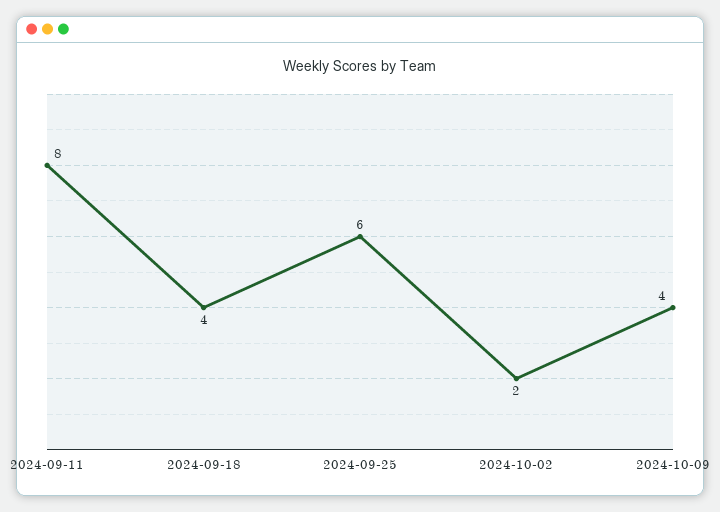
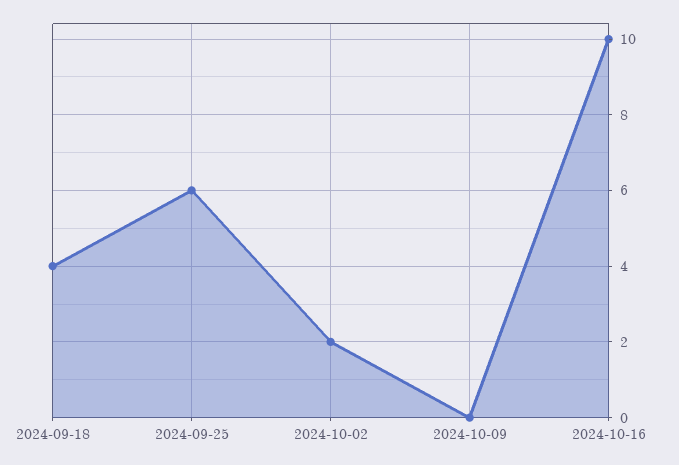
2024-09-11: 8 -> none
2024-10-09: 4 -> 0
2024-10-16: none -> 10

